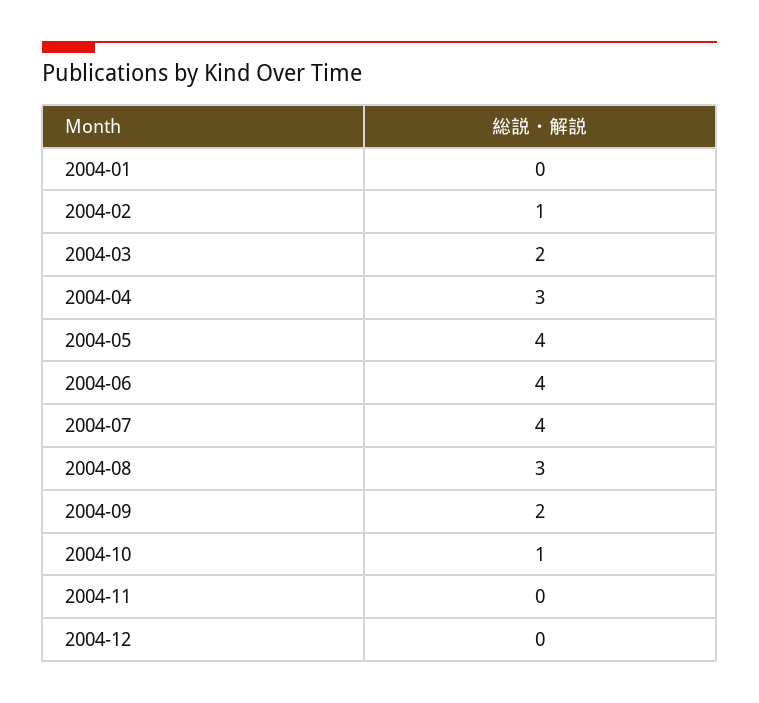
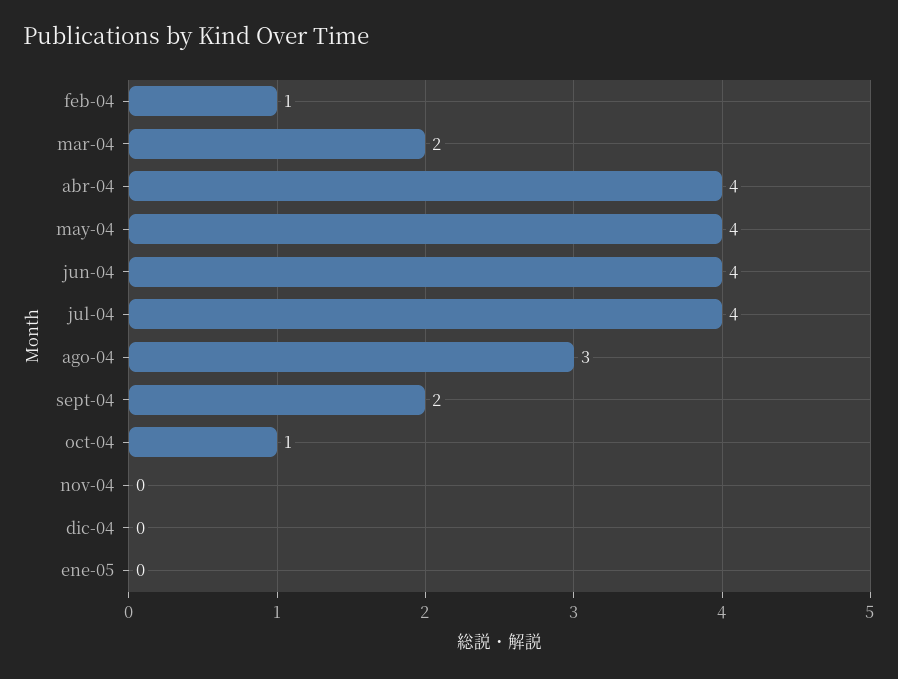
2004-01: 0 -> none
2004-04: 3 -> 4
ene-05: none -> 0

